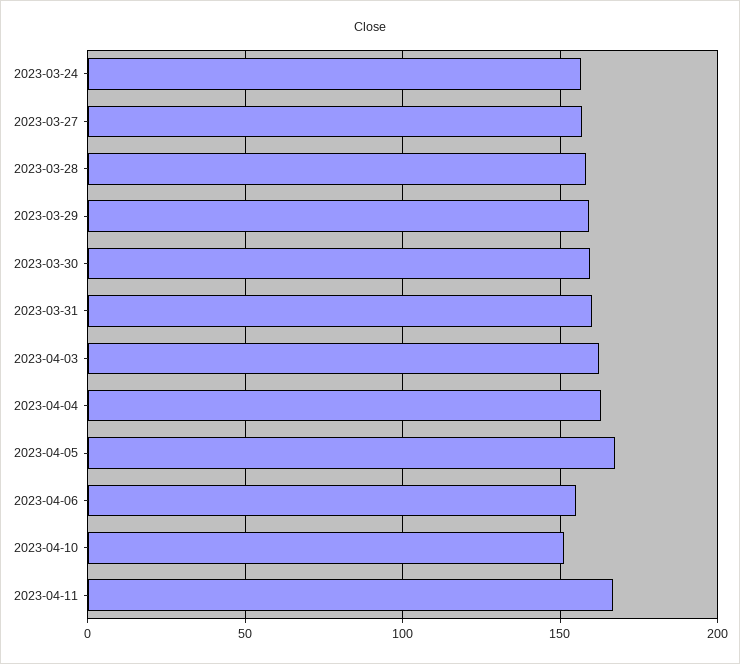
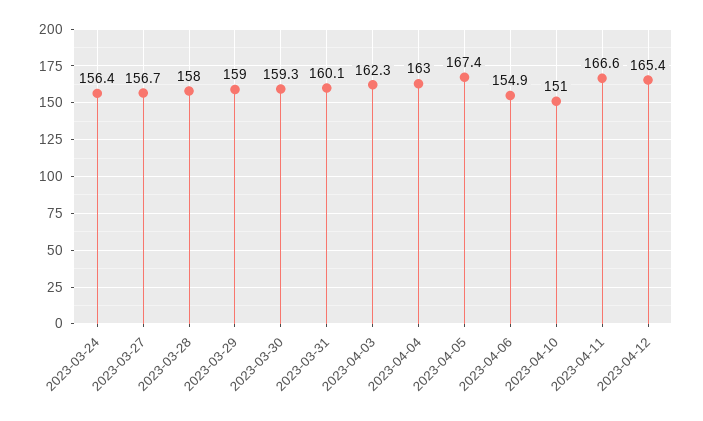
2023-04-12: none -> 165.4

